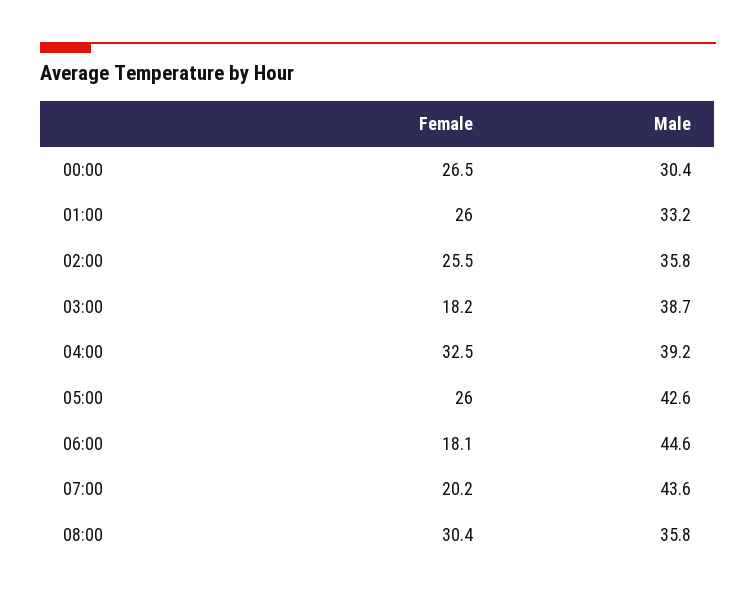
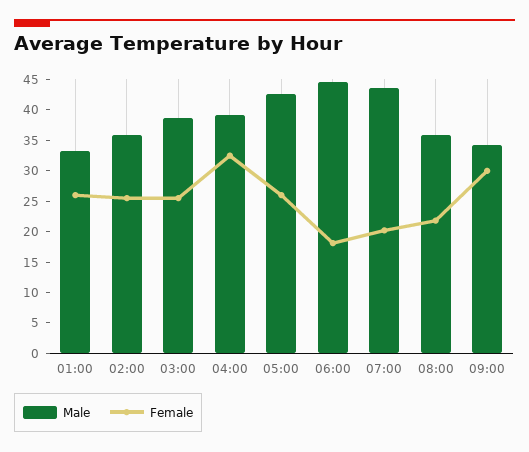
Female, 00:00: 26.5 -> none
Male, 00:00: 30.4 -> none
Female, 03:00: 18.2 -> 25
Female, 08:00: 30.4 -> 22.5
Male, 09:00: none -> 35
Female, 09:00: none -> 30

